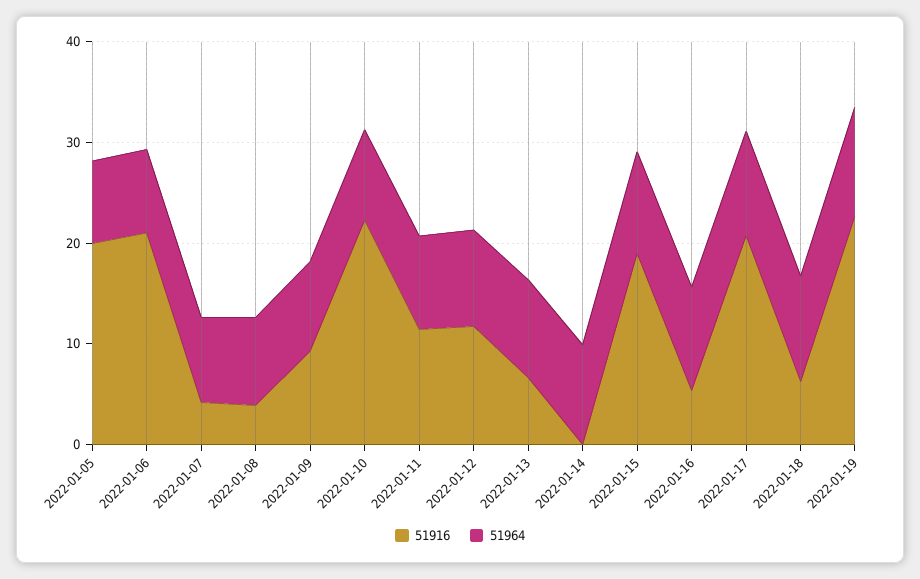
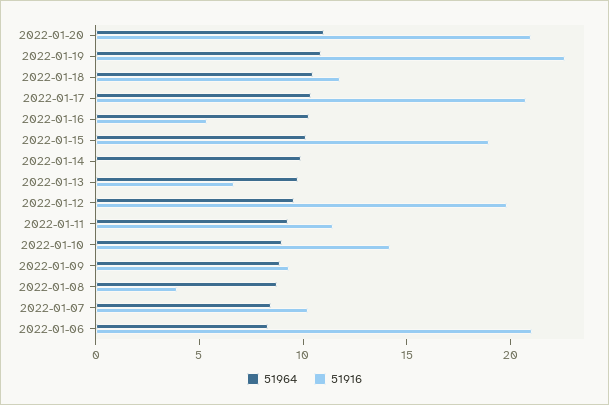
51916, 2022-01-05: 20 -> none
51964, 2022-01-05: 8 -> none
51916, 2022-01-07: 4 -> 10
51916, 2022-01-10: 22 -> 14
51916, 2022-01-12: 12 -> 20
51916, 2022-01-18: 6 -> 12
51964, 2022-01-20: none -> 11
51916, 2022-01-20: none -> 21

